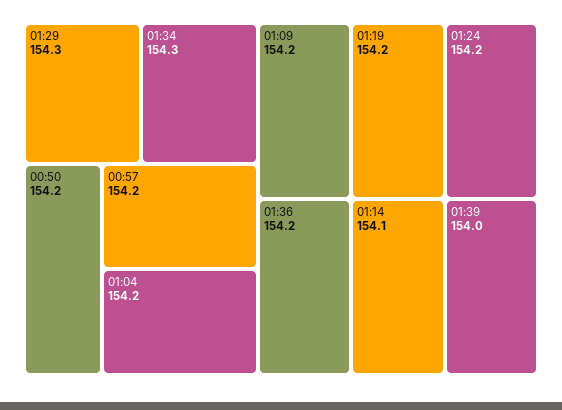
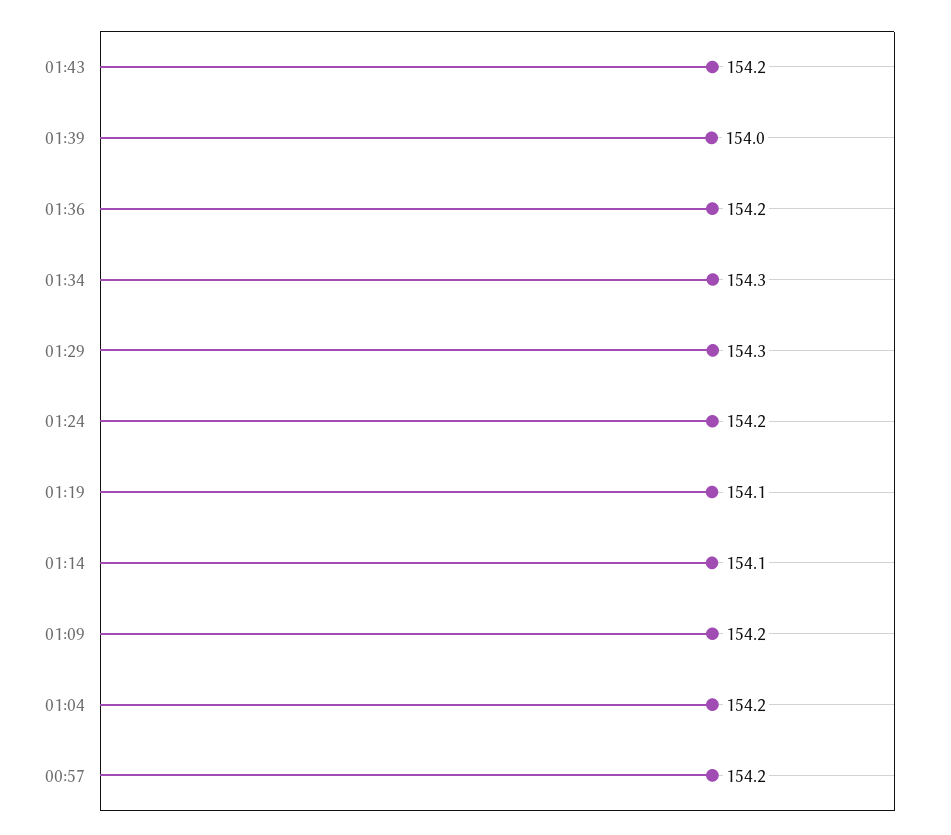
00:50: 154.2 -> none
01:19: 154.2 -> 154.1
01:43: none -> 154.2

